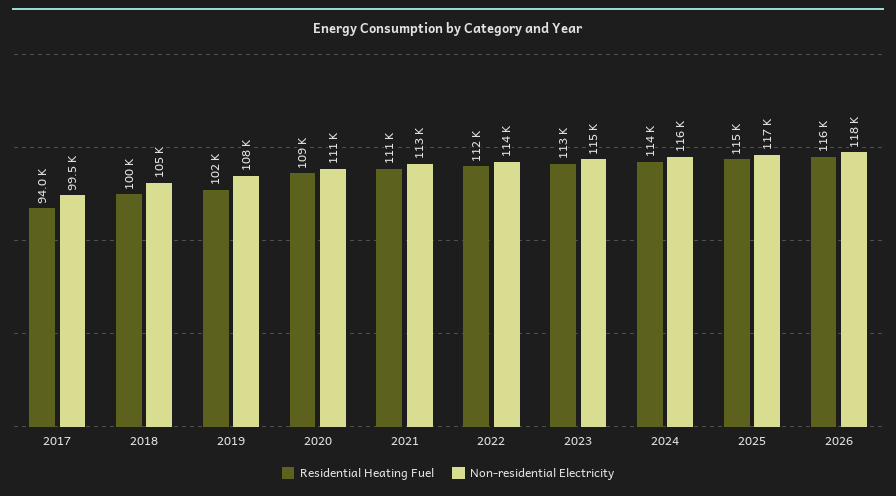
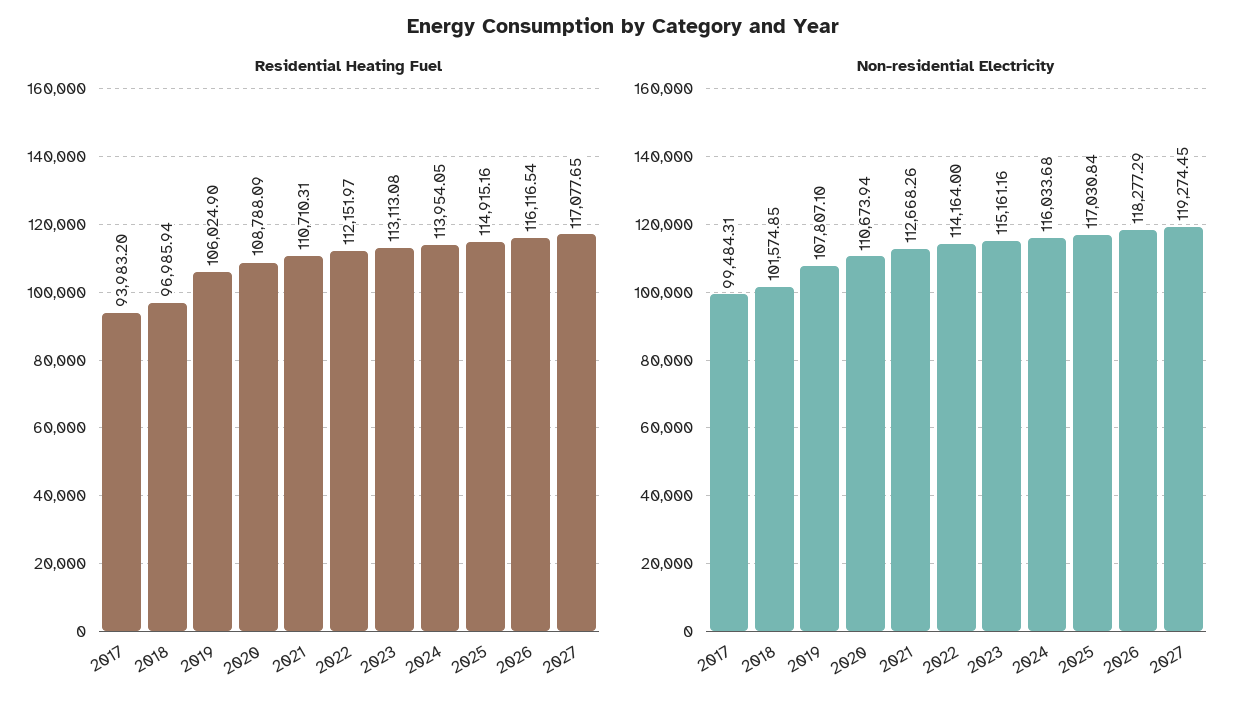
Residential Heating Fuel, 2018: 100000 -> 96985.94
Non-residential Electricity, 2018: 105000 -> 101574.85
Residential Heating Fuel, 2019: 102000 -> 106024.9
Residential Heating Fuel, 2027: none -> 117077.65
Non-residential Electricity, 2027: none -> 119274.45

